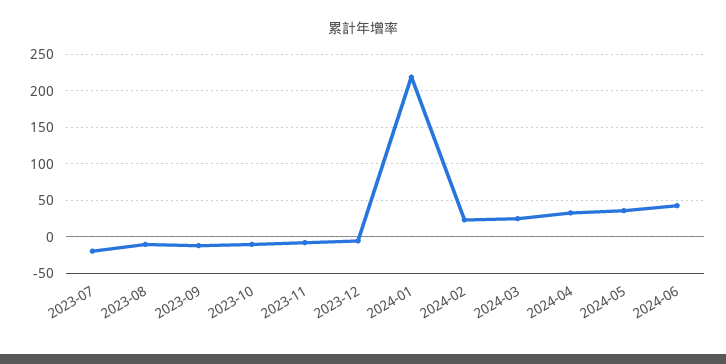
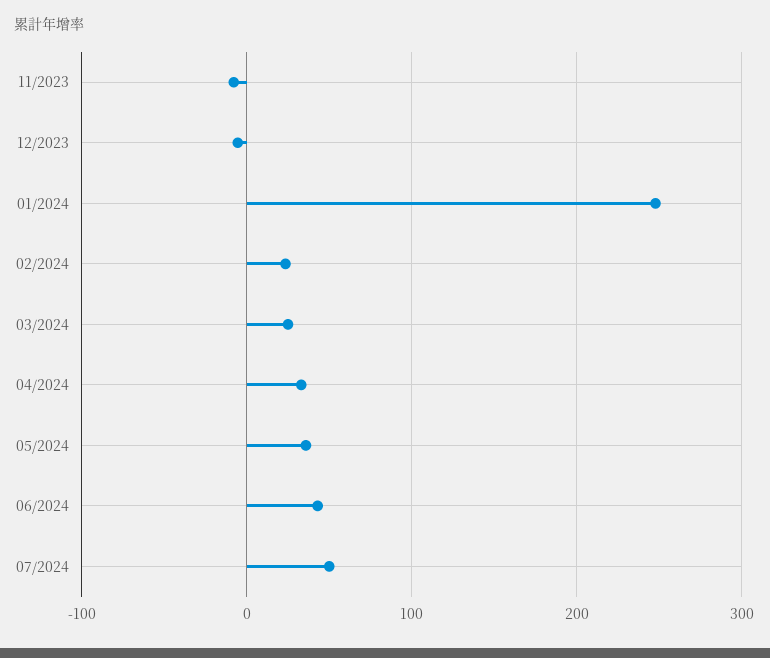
2023-07: -20 -> none
2023-08: -10 -> none
2023-09: -10 -> none
2023-10: -10 -> none
2024-01: 220 -> 250
07/2024: none -> 50

